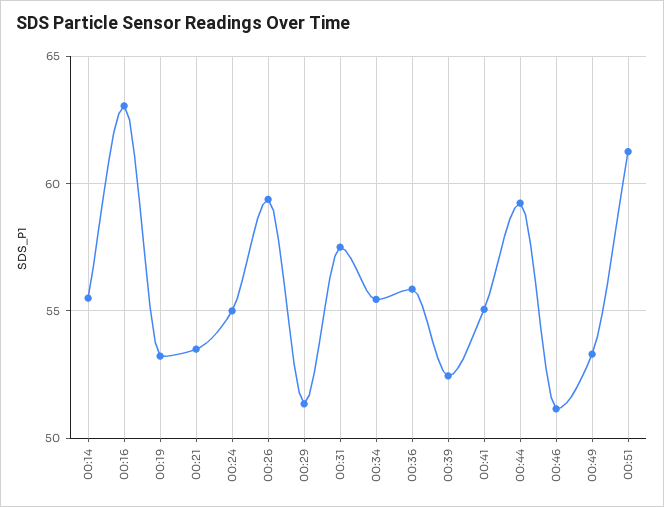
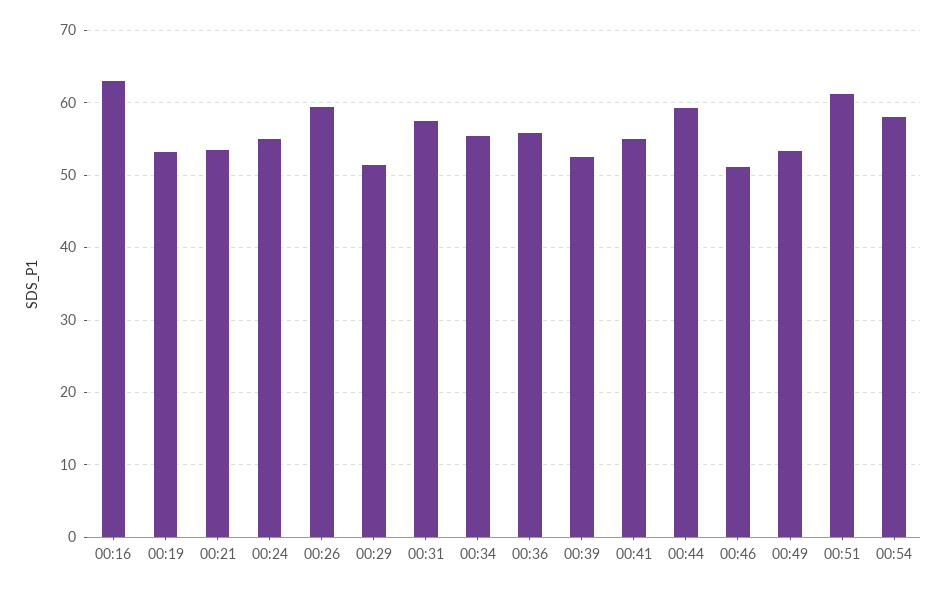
00:14: 55.5 -> none
00:54: none -> 58

